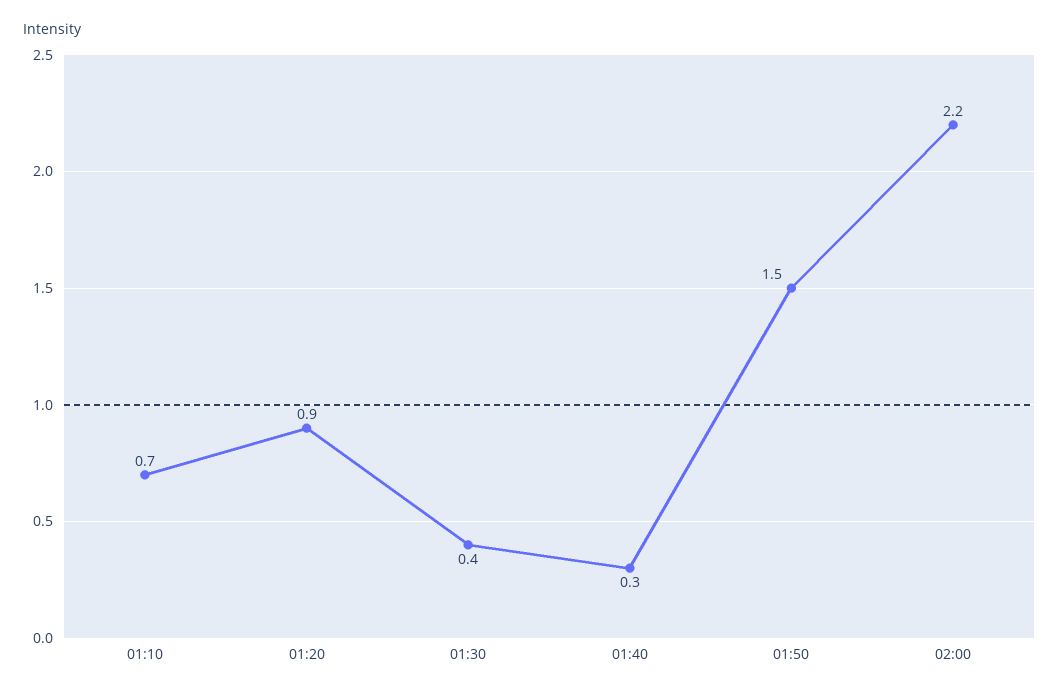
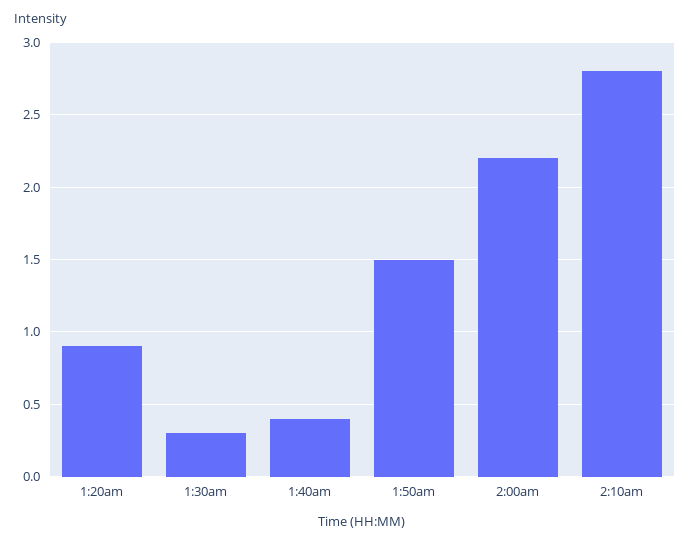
01:10: 0.7 -> none
01:30: 0.4 -> 0.3
01:40: 0.3 -> 0.4
2:10am: none -> 2.8

